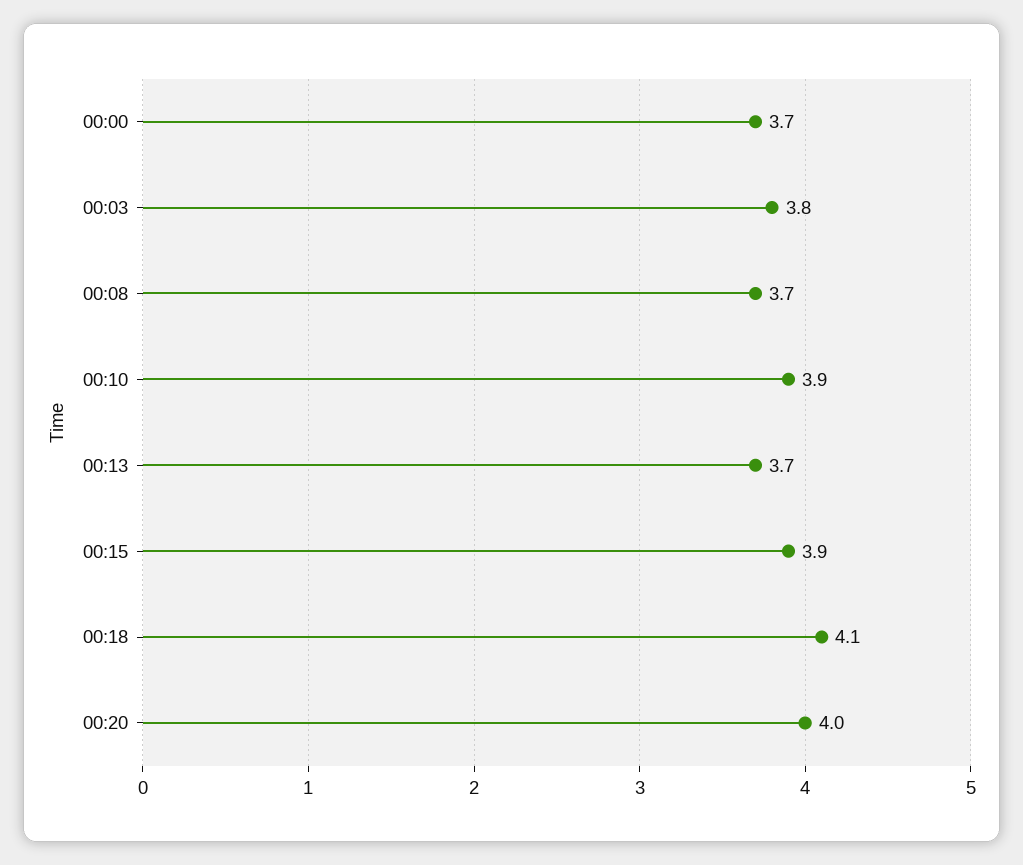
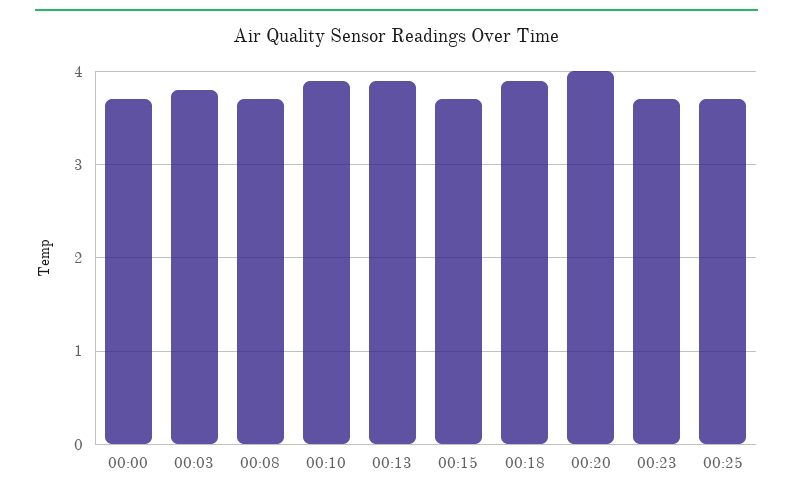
00:13: 3.7 -> 3.9
00:15: 3.9 -> 3.7
00:18: 4.1 -> 3.9
00:23: none -> 3.7
00:25: none -> 3.7

